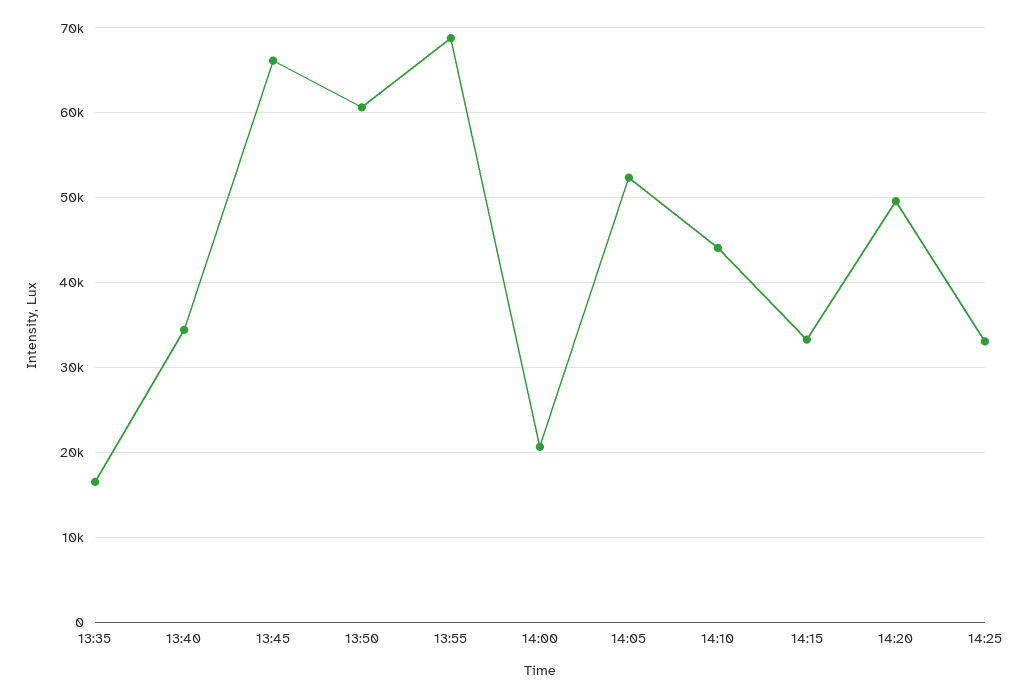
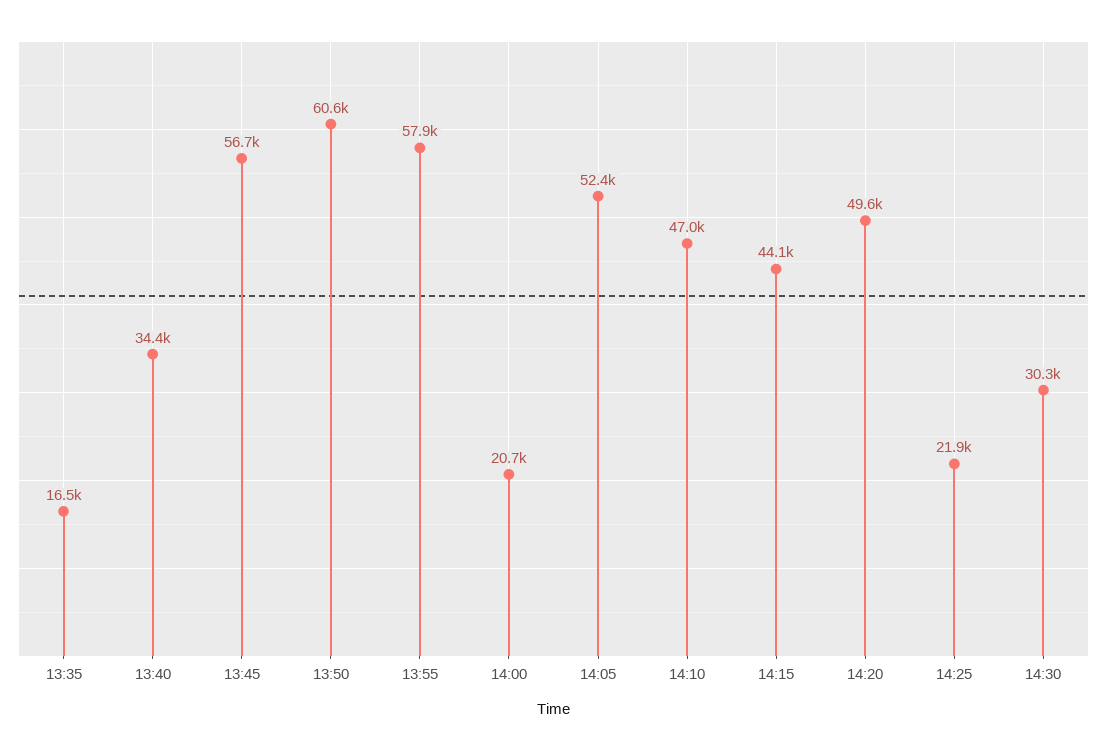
13:45: 66000 -> 56700
13:55: 69000 -> 57900
14:10: 44000 -> 47000
14:15: 33000 -> 44100
14:25: 33000 -> 21900
14:30: none -> 30300

